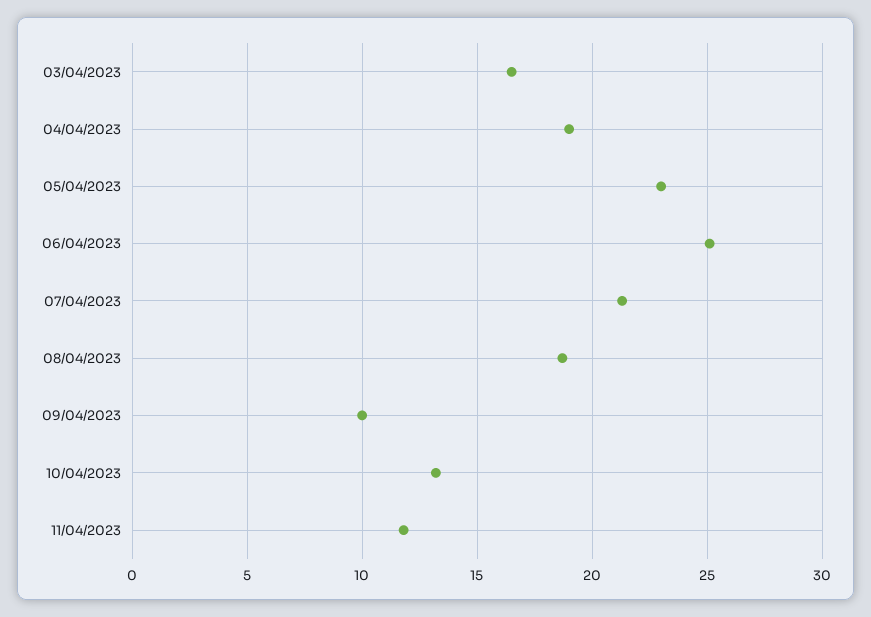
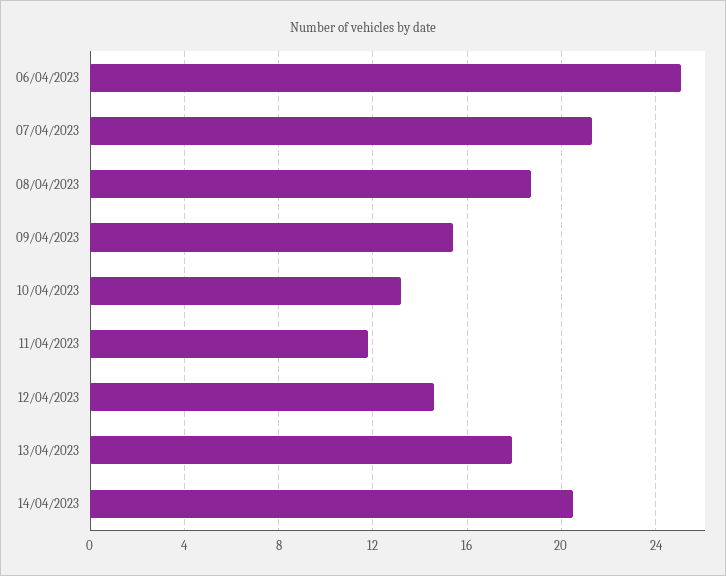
03/04/2023: 16.5 -> none
04/04/2023: 19 -> none
05/04/2023: 23 -> none
09/04/2023: 10 -> 15.5
12/04/2023: none -> 14.5
13/04/2023: none -> 18
14/04/2023: none -> 20.5

